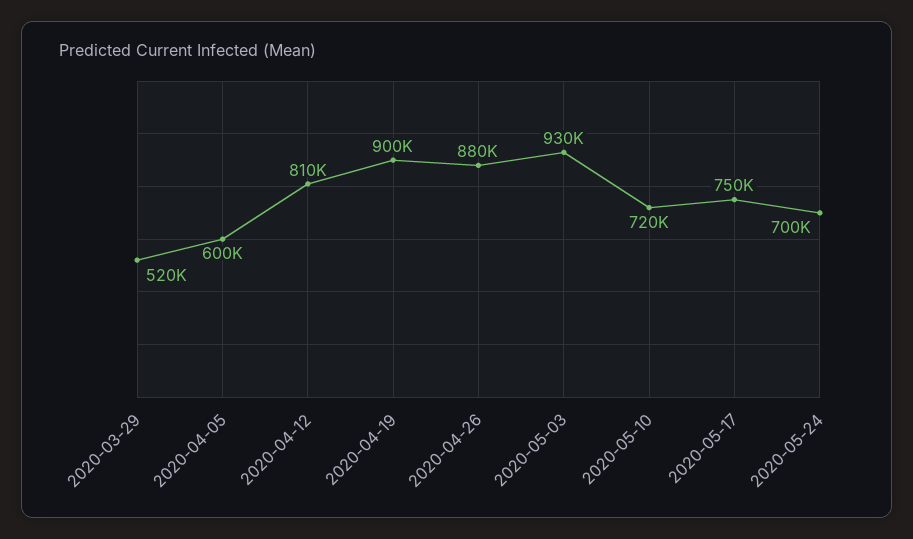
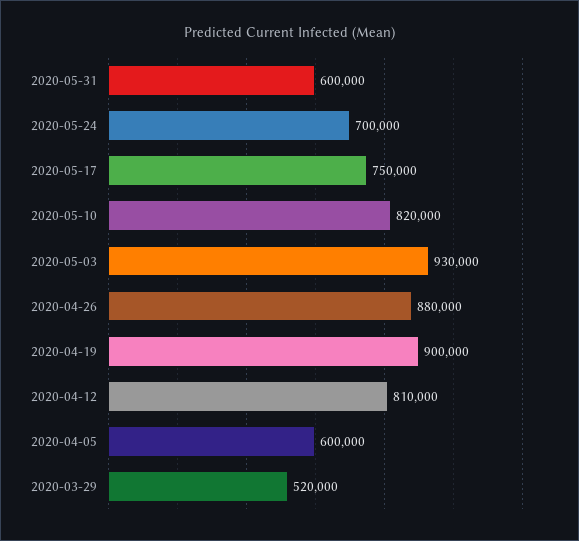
2020-05-10: 720000 -> 820000
2020-05-31: none -> 600000

